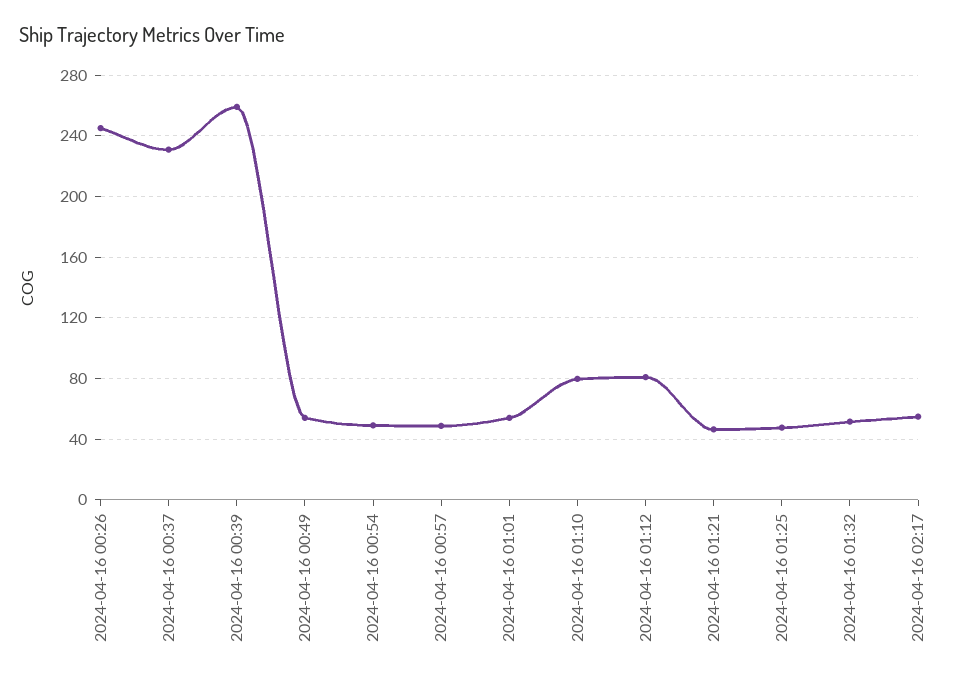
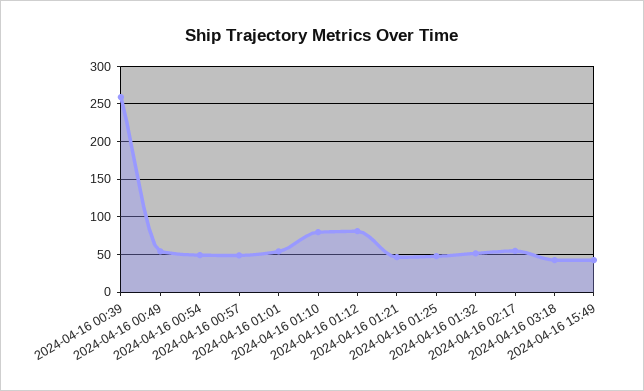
2024-04-16 00:26: 245 -> none
2024-04-16 00:37: 230 -> none
2024-04-16 03:18: none -> 40
2024-04-16 15:49: none -> 40

